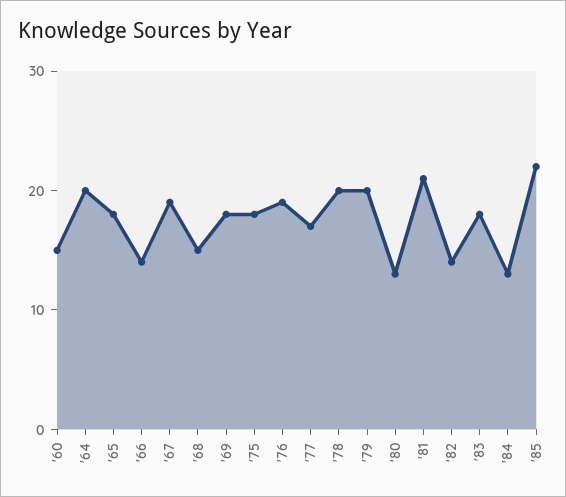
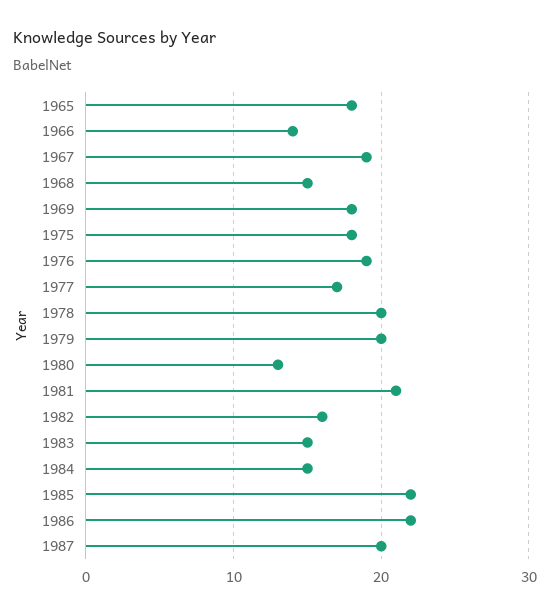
'60: 15 -> none
'64: 20 -> none
'82: 14 -> 16
'83: 18 -> 15
'84: 13 -> 15
1986: none -> 22
1987: none -> 20

